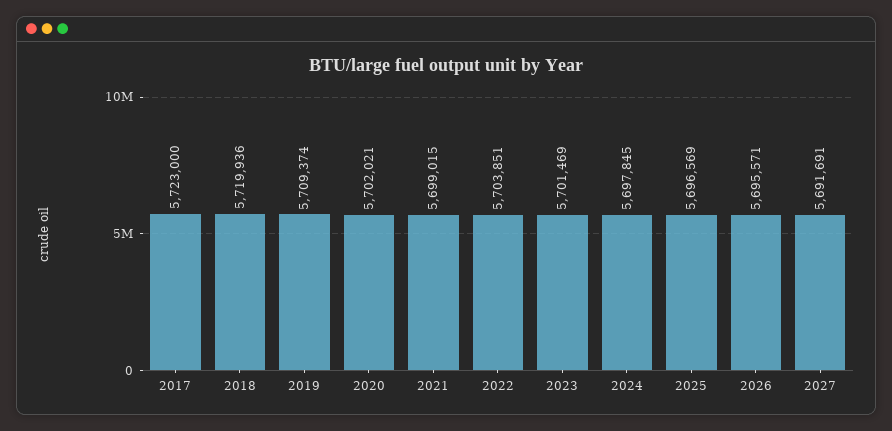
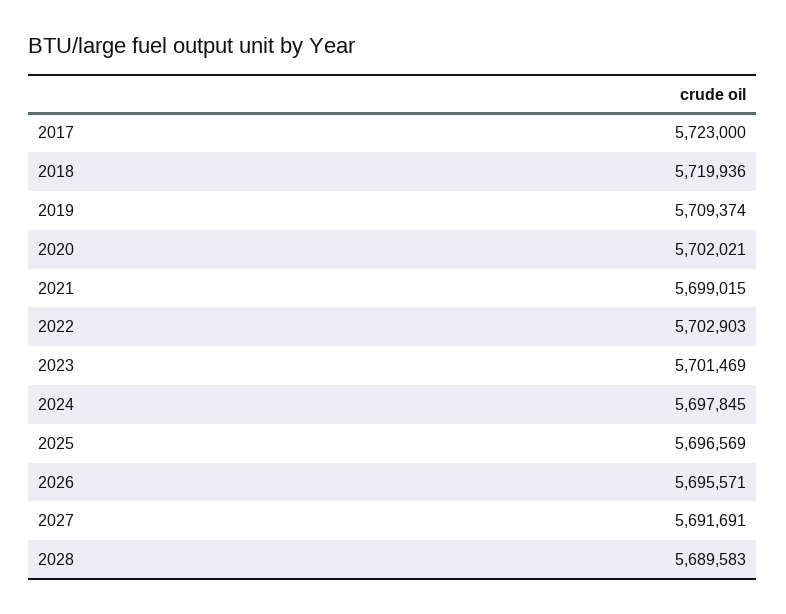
2022: 5703851 -> 5702903
2028: none -> 5689583

